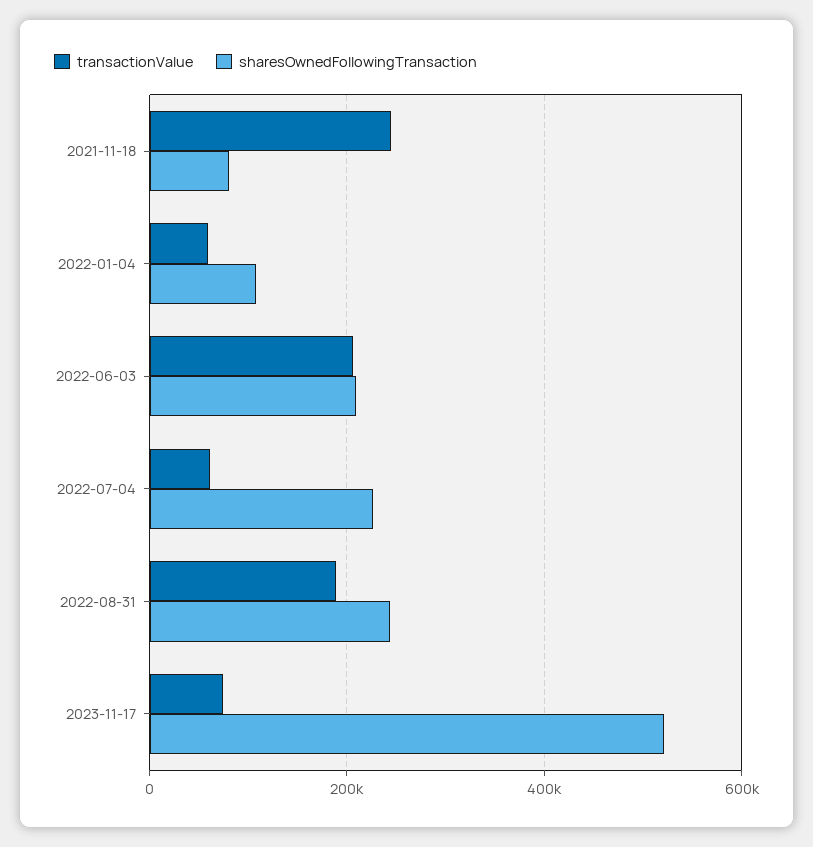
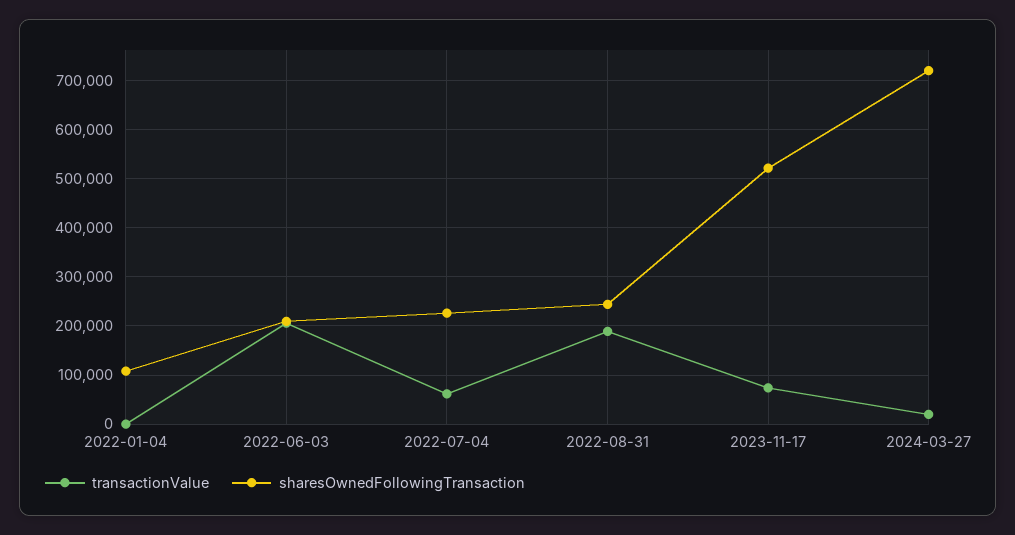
transactionValue, 2021-11-18: 240000 -> none
sharesOwnedFollowingTransaction, 2021-11-18: 80000 -> none
transactionValue, 2022-01-04: 60000 -> 0
transactionValue, 2024-03-27: none -> 20000
sharesOwnedFollowingTransaction, 2024-03-27: none -> 720000

